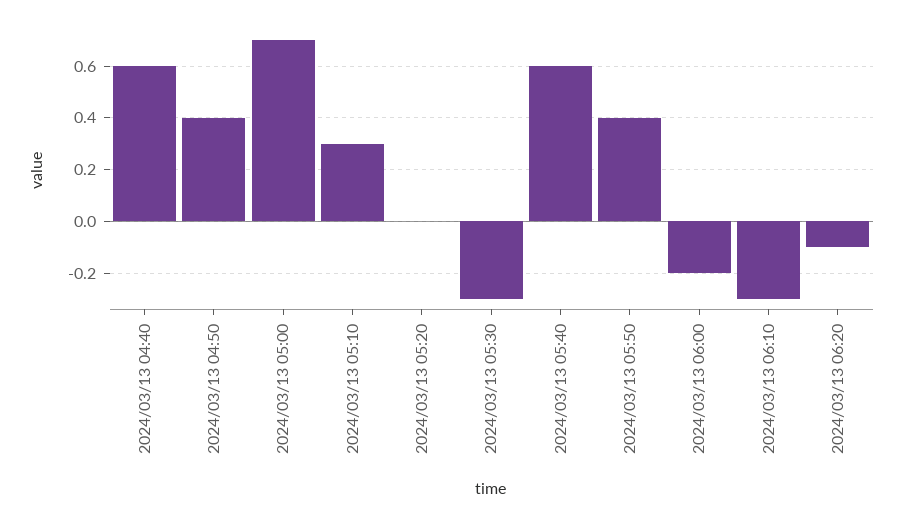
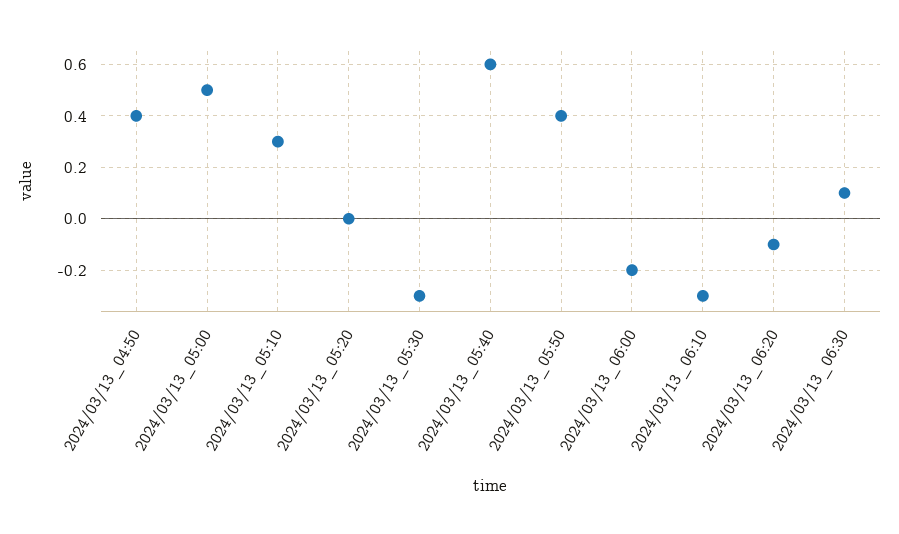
2024/03/13 04:40: 0.6 -> none
2024/03/13 05:00: 0.7 -> 0.5
2024/03/13_06:30: none -> 0.1

